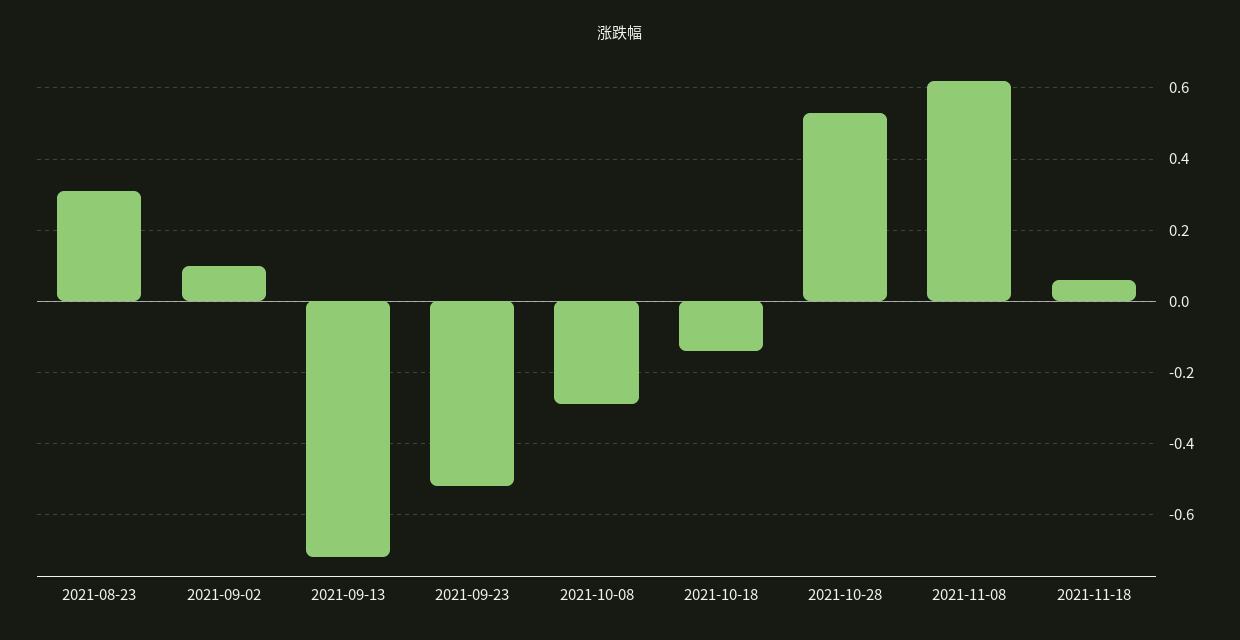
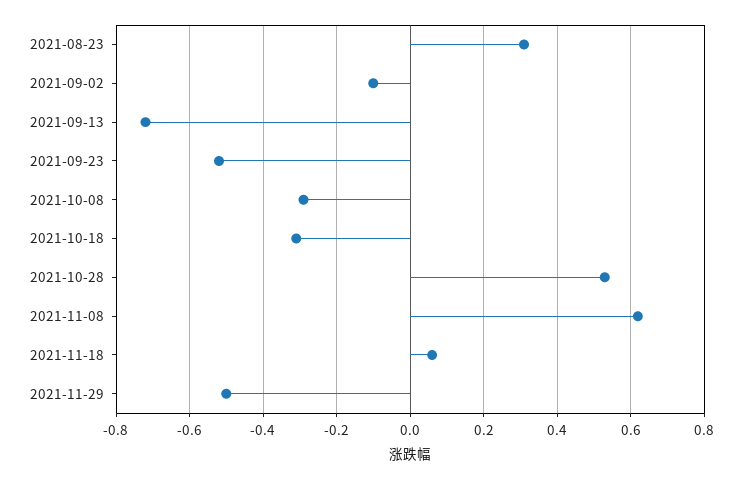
2021-09-02: 0.1 -> -0.1
2021-10-18: -0.15 -> -0.3
2021-11-29: none -> -0.5

